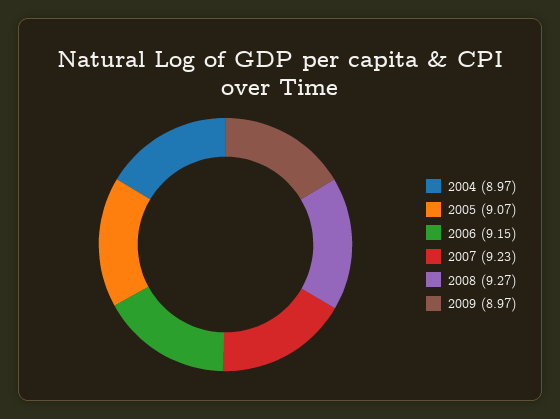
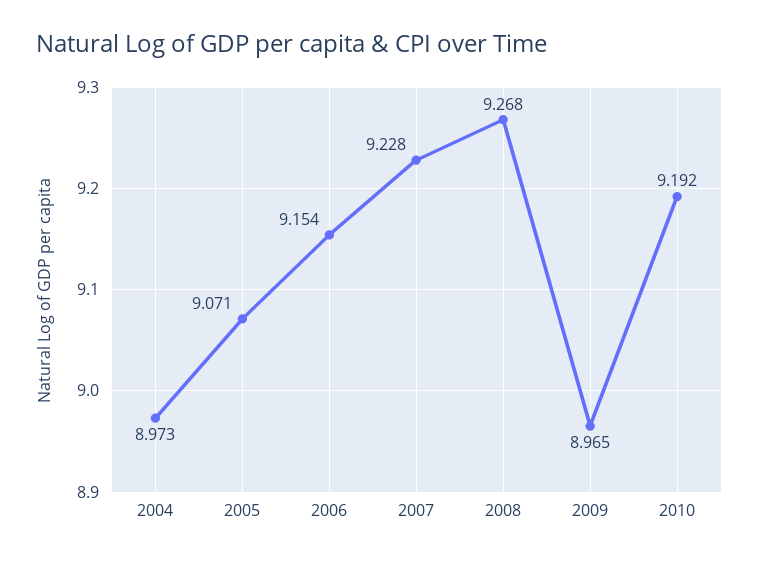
2010: none -> 9.192

